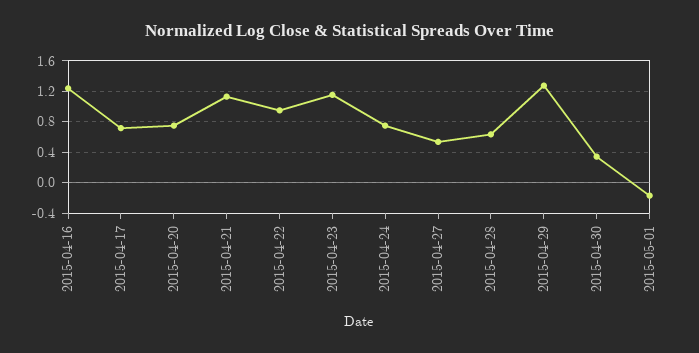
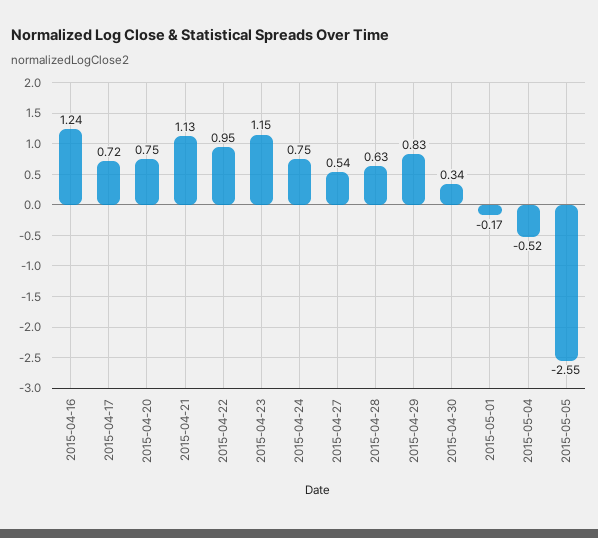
2015-04-29: 1.3 -> 0.83
2015-05-04: none -> -0.52
2015-05-05: none -> -2.55

